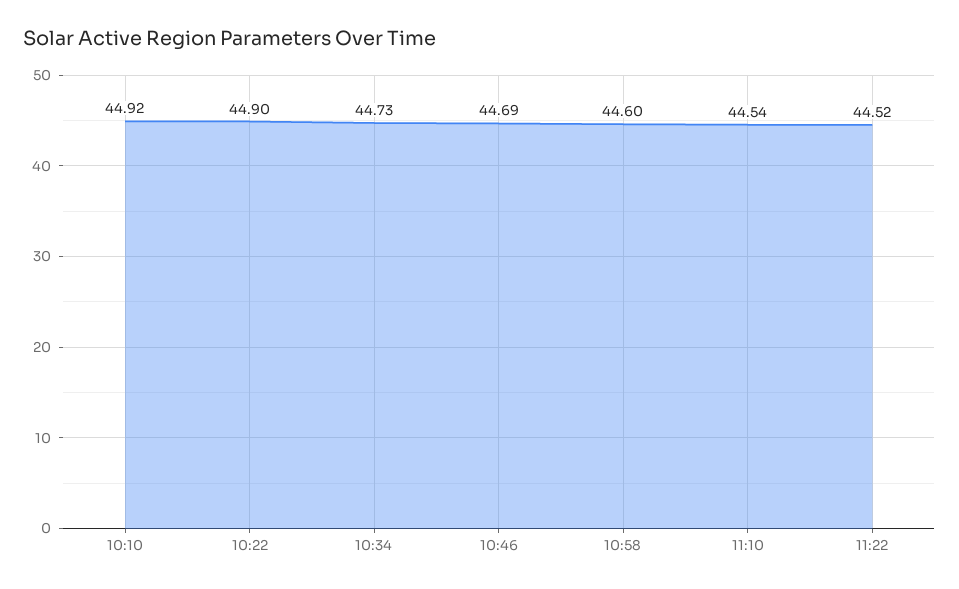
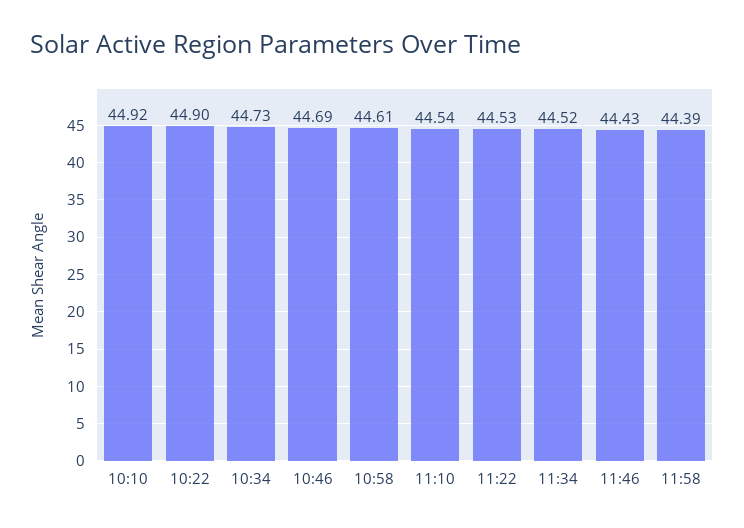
10:58: 44.6 -> 44.61
11:22: 44.52 -> 44.53
11:34: none -> 44.52
11:46: none -> 44.43
11:58: none -> 44.39

